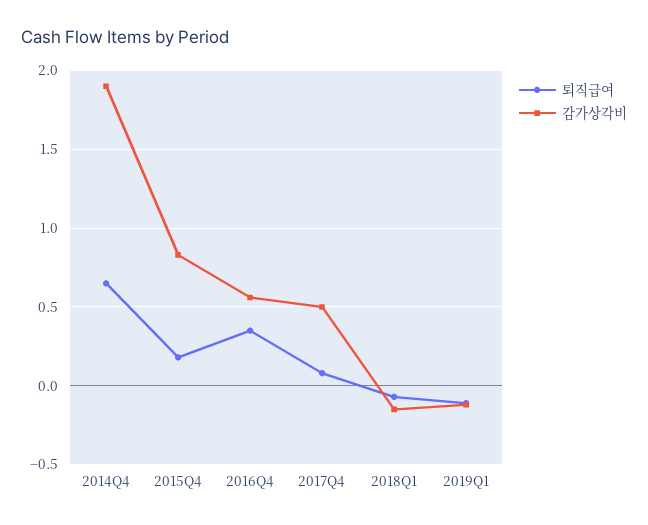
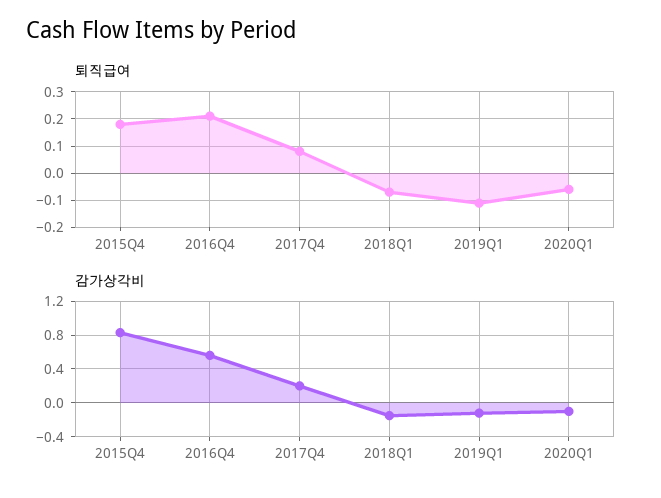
퇴직급여, 2014Q4: 0.65 -> none
감가상각비, 2014Q4: 1.9 -> none
퇴직급여, 2016Q4: 0.35 -> 0.2
감가상각비, 2017Q4: 0.5 -> 0.2
퇴직급여, 2020Q1: none -> -0.05
감가상각비, 2020Q1: none -> -0.1

